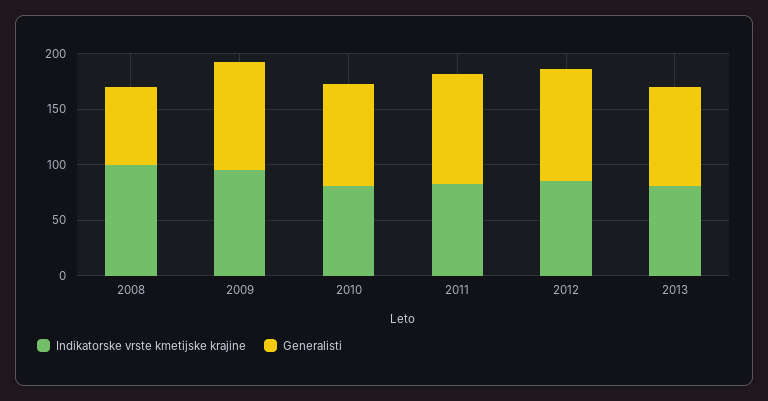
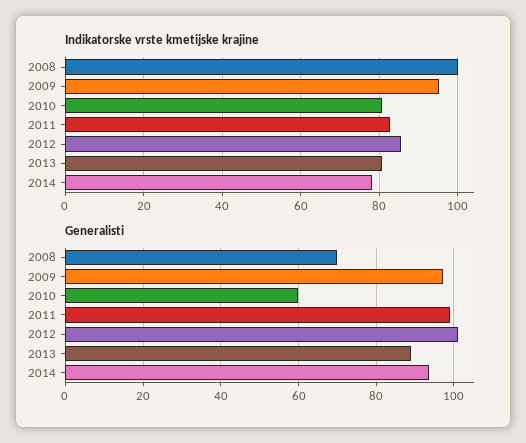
Generalisti, 2010: 90 -> 60
Indikatorske vrste kmetijske krajine, 2014: none -> 78
Generalisti, 2014: none -> 94

